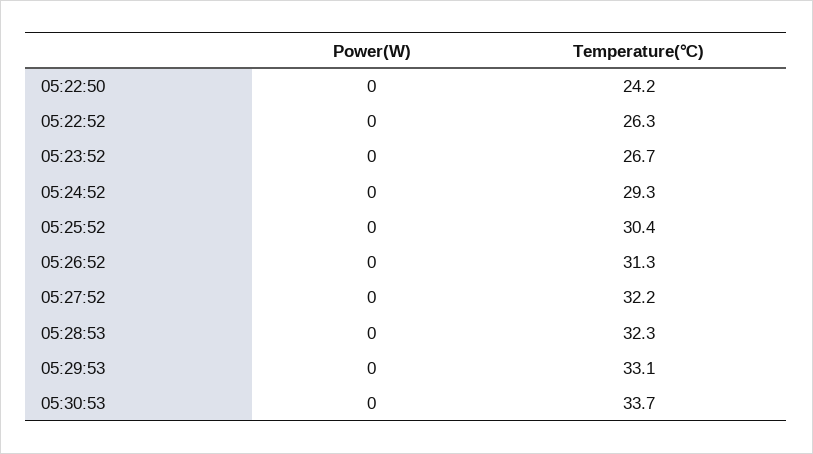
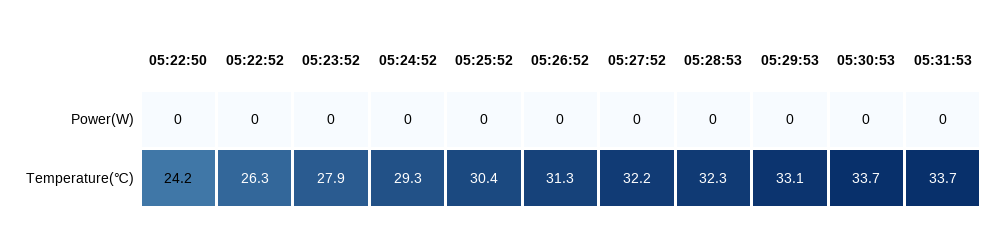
Temperature(℃), 05:23:52: 26.7 -> 27.9
Power(W), 05:31:53: none -> 0
Temperature(℃), 05:31:53: none -> 33.7

